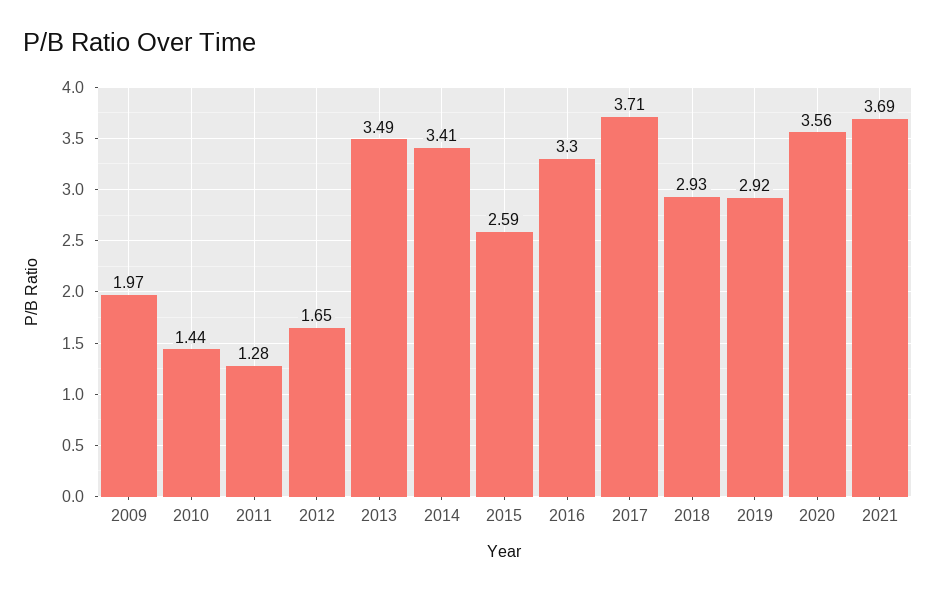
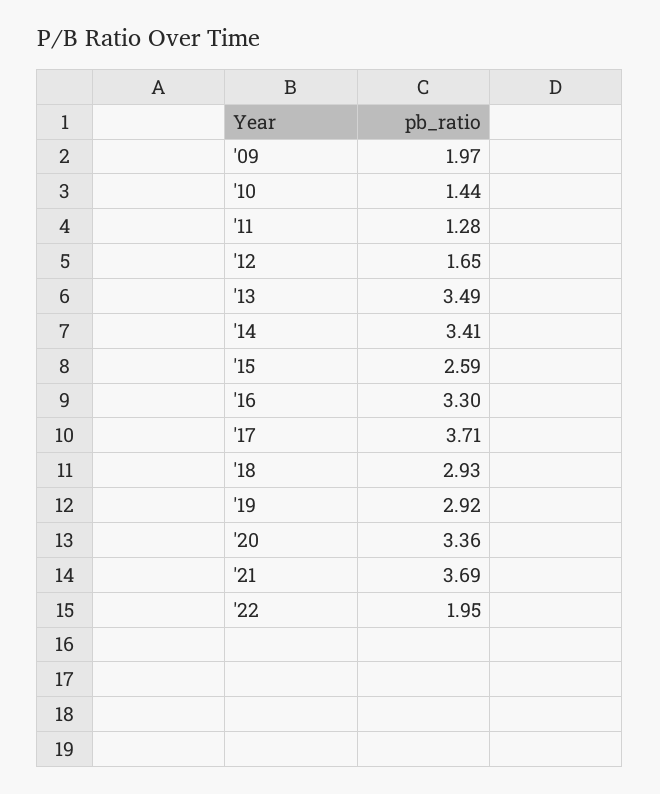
2020: 3.56 -> 3.36
'22: none -> 1.95

